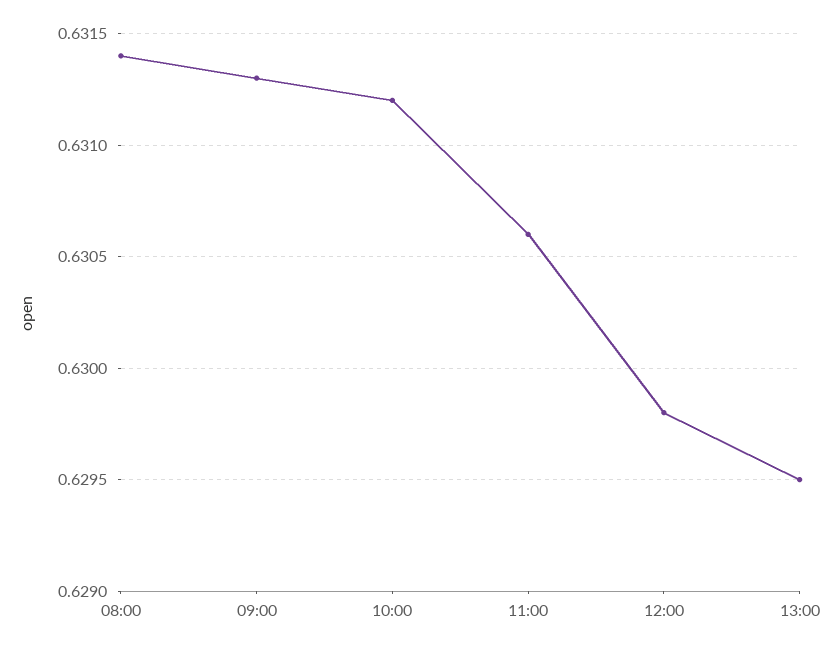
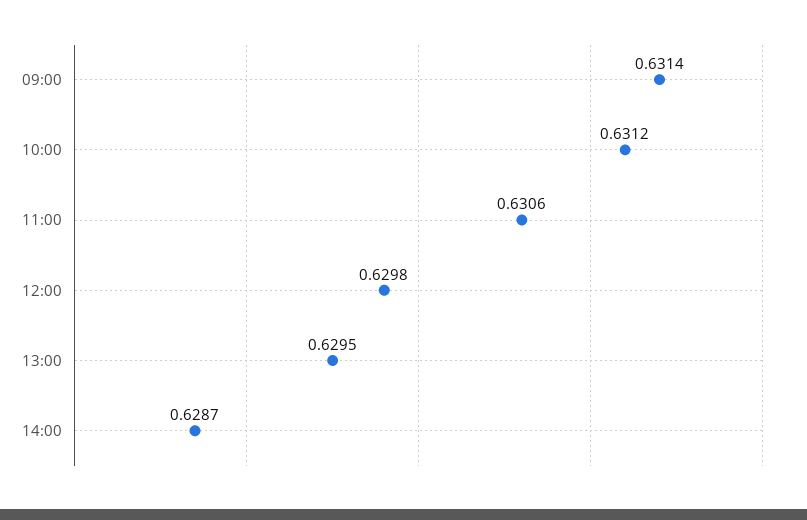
08:00: 0.6314 -> none
09:00: 0.6313 -> 0.6314
14:00: none -> 0.6287

